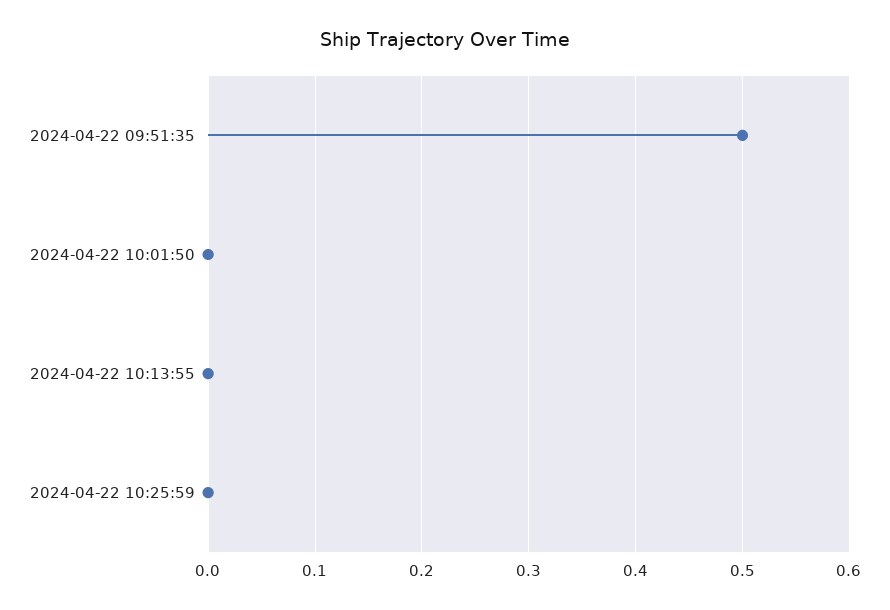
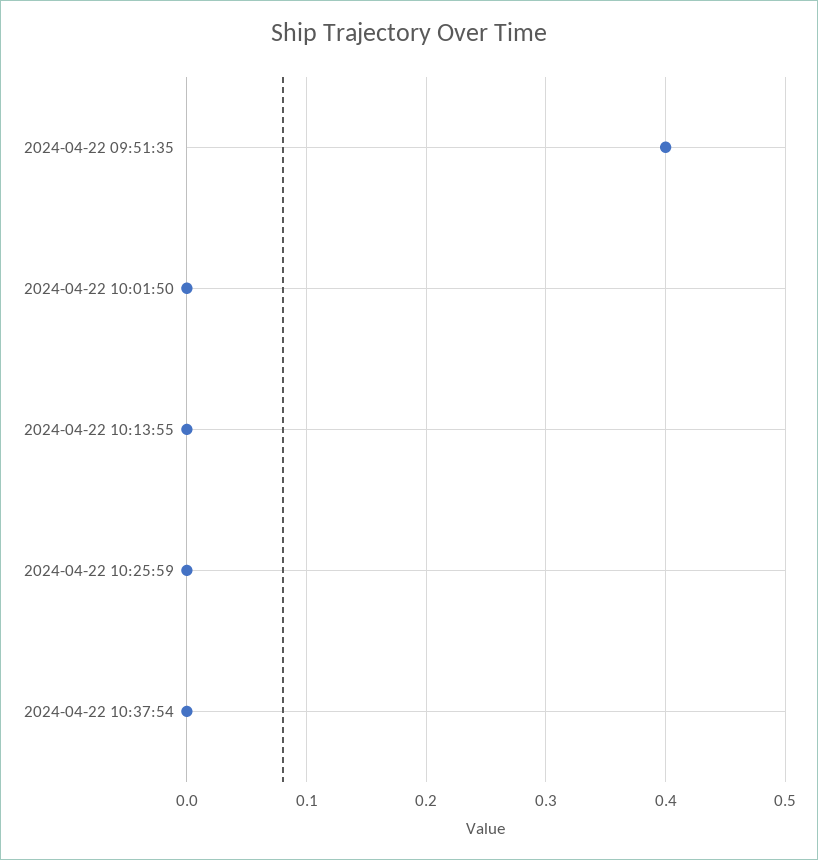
2024-04-22 09:51:35: 0.5 -> 0.4
2024-04-22 10:37:54: none -> 0

